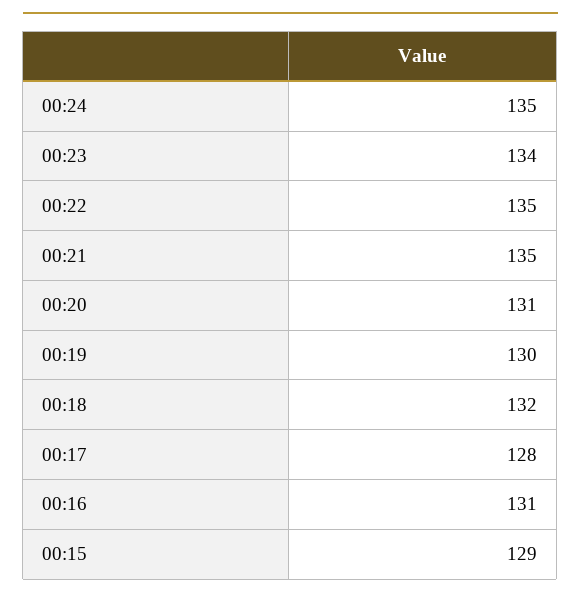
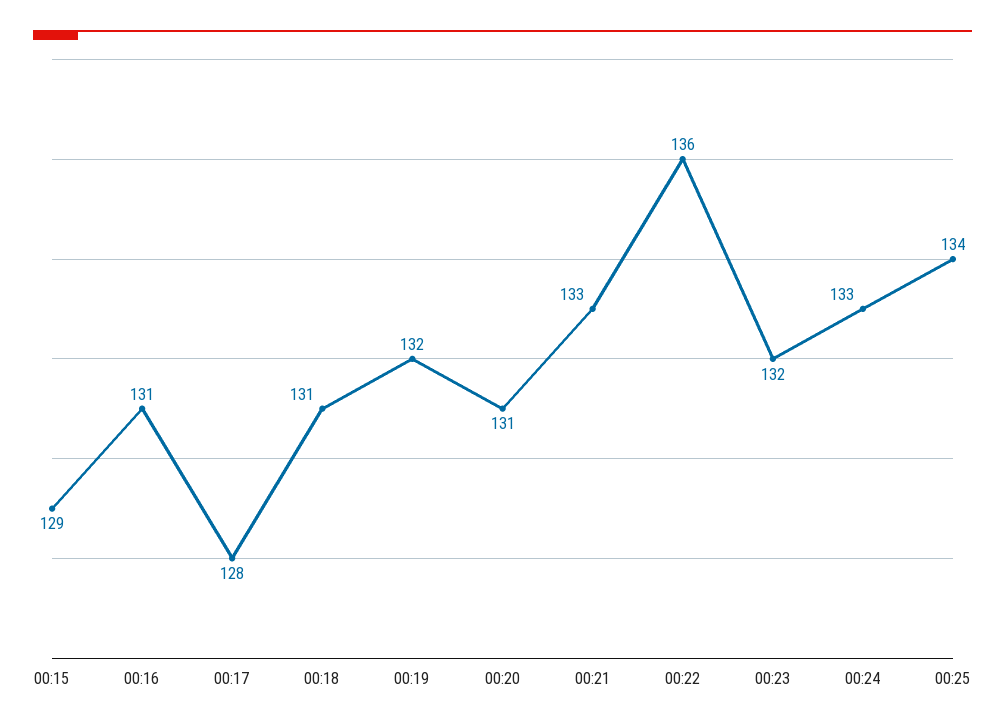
00:24: 135 -> 133
00:23: 134 -> 132
00:22: 135 -> 136
00:21: 135 -> 133
00:19: 130 -> 132
00:18: 132 -> 131
00:25: none -> 134

